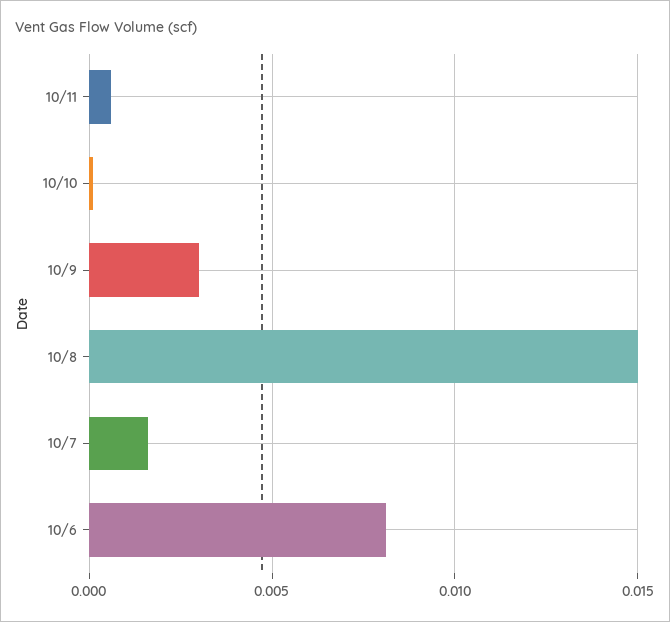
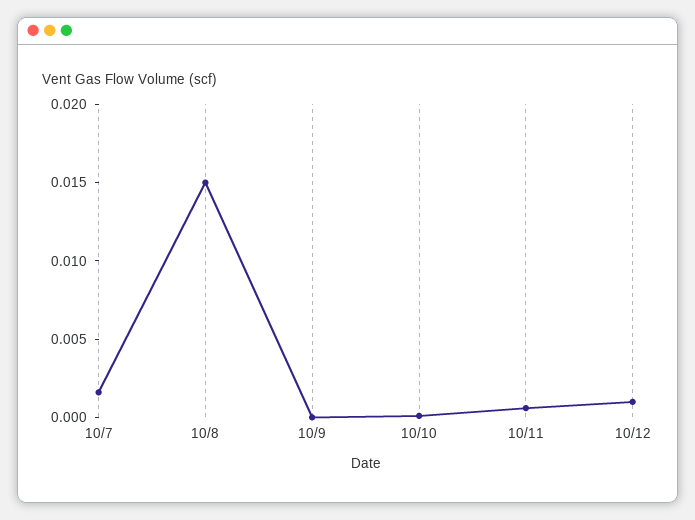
10/9: 0.003 -> 0
10/6: 0.008 -> none
10/12: none -> 0.001

